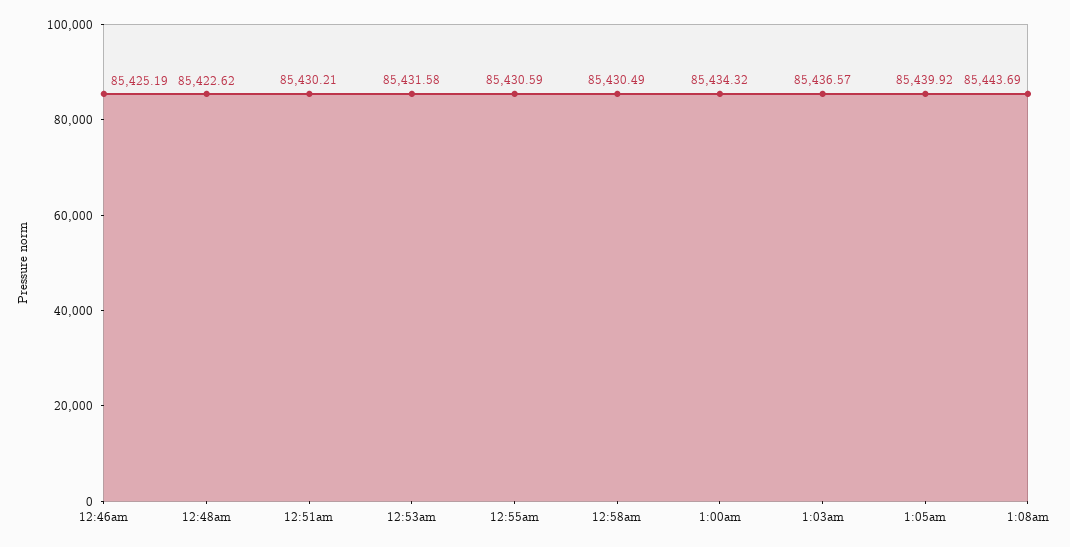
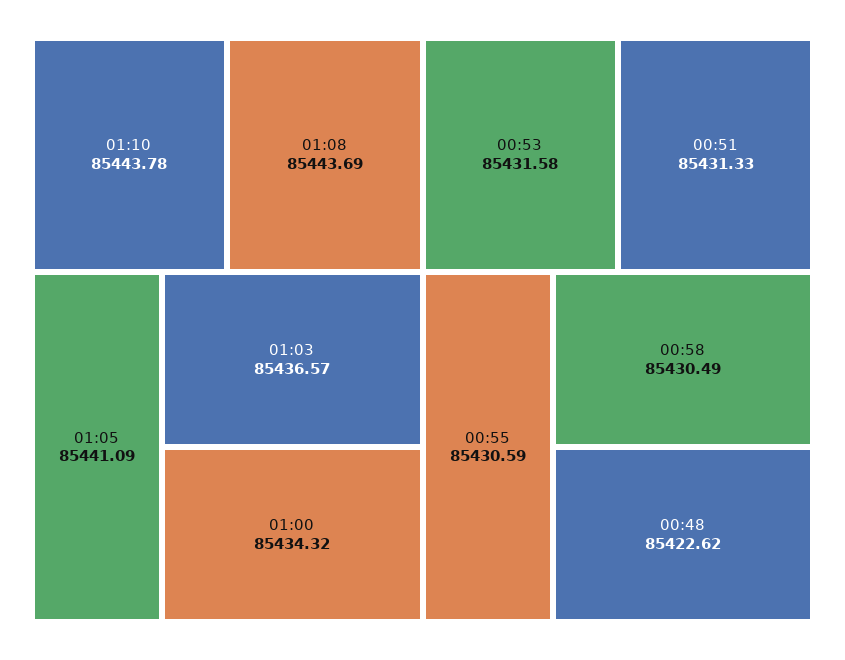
12:46am: 85425.19 -> none
12:51am: 85430.21 -> 85431.33
1:05am: 85439.92 -> 85441.09
01:10: none -> 85443.78

